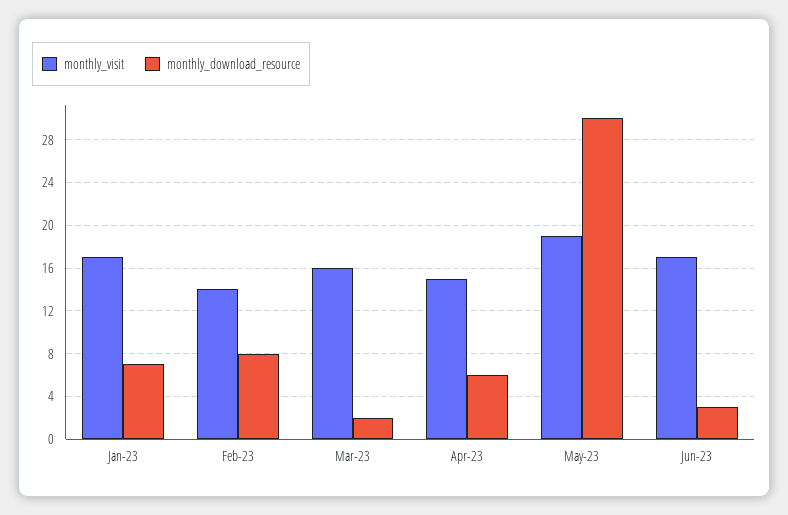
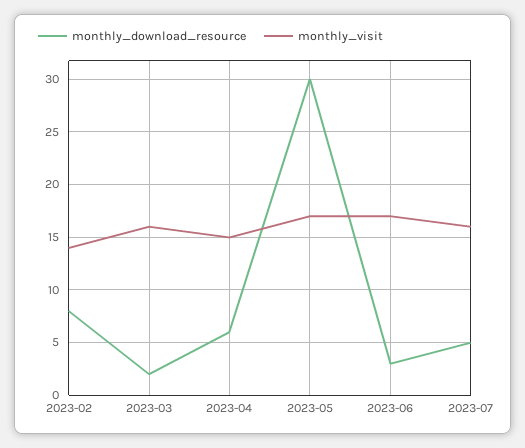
monthly_visit, Jan-23: 17 -> none
monthly_download_resource, Jan-23: 7 -> none
monthly_visit, May-23: 19 -> 17
monthly_download_resource, 2023-07: none -> 5
monthly_visit, 2023-07: none -> 16

